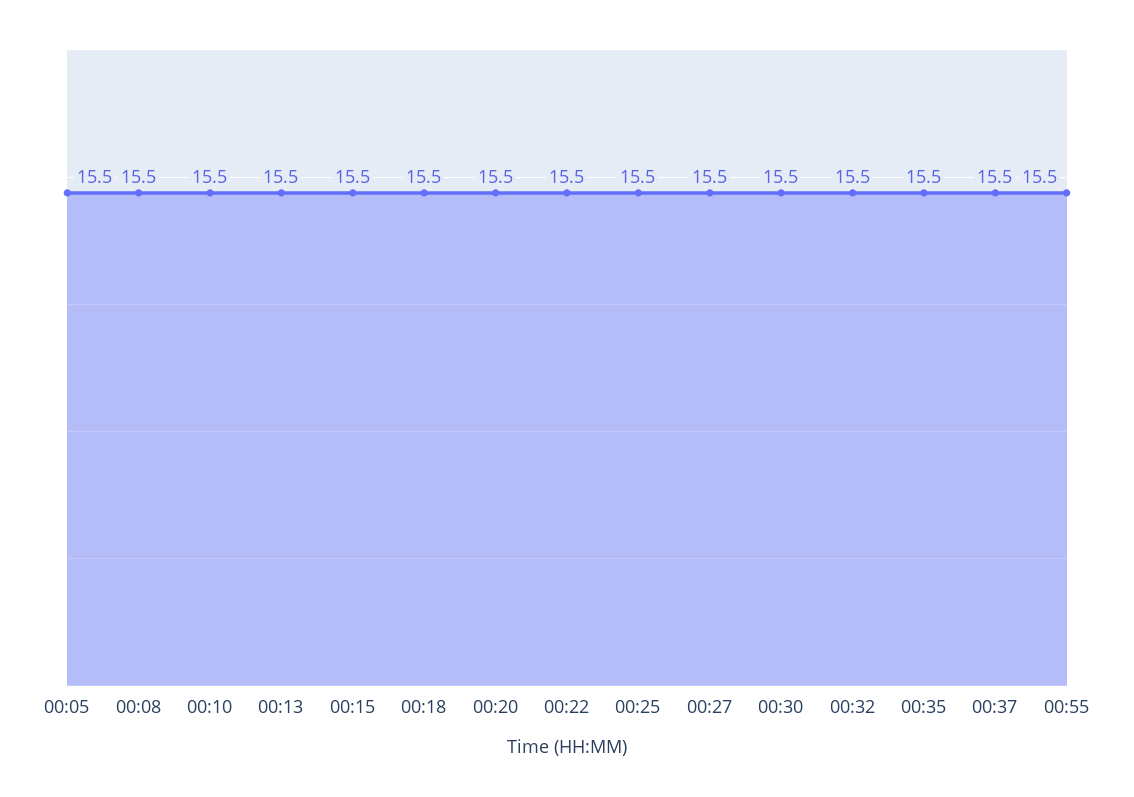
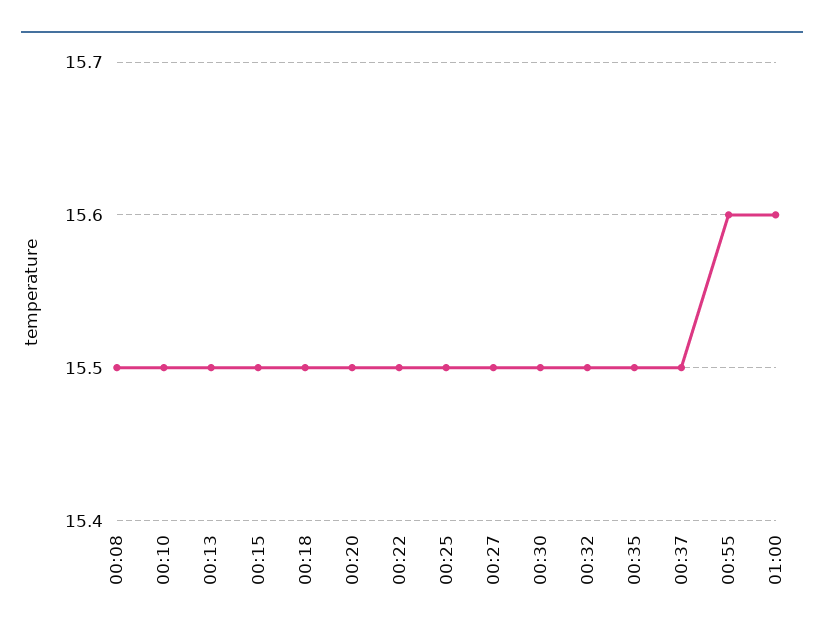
00:05: 15.5 -> none
00:55: 15.5 -> 15.6
01:00: none -> 15.6

